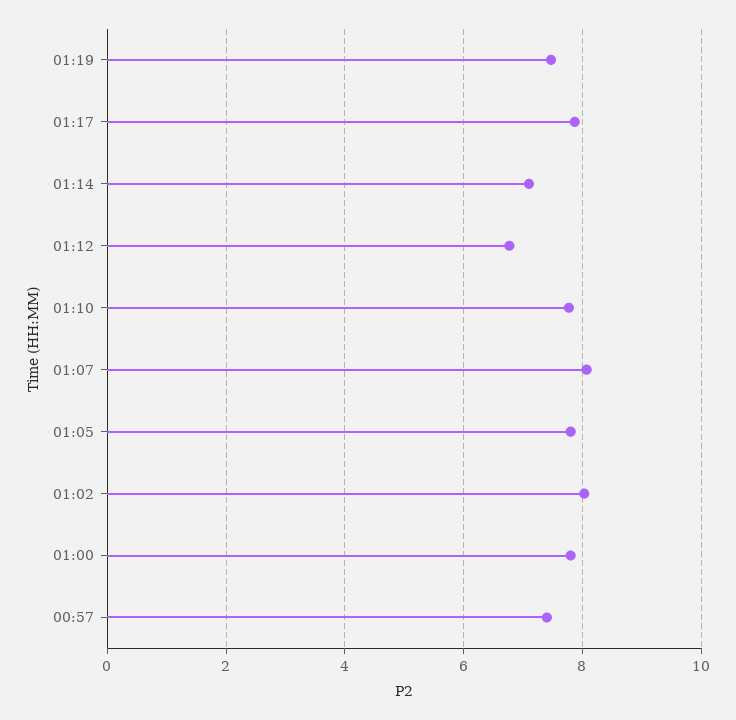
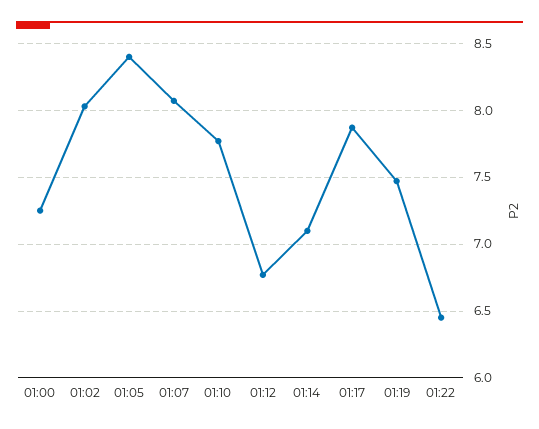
01:05: 7.8 -> 8.4
01:00: 7.8 -> 7.25
00:57: 7.4 -> none
01:22: none -> 6.45

